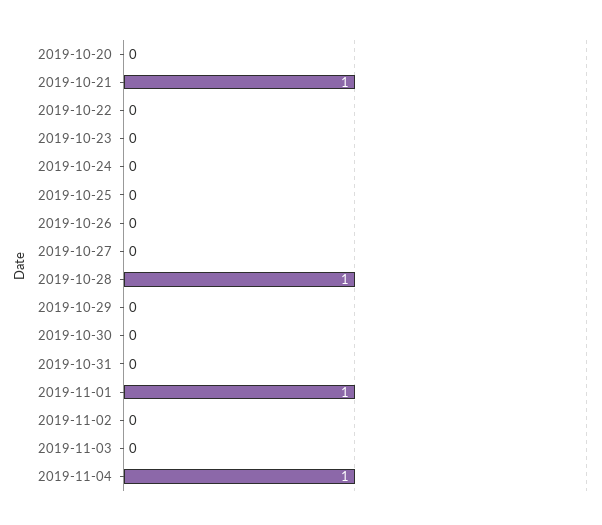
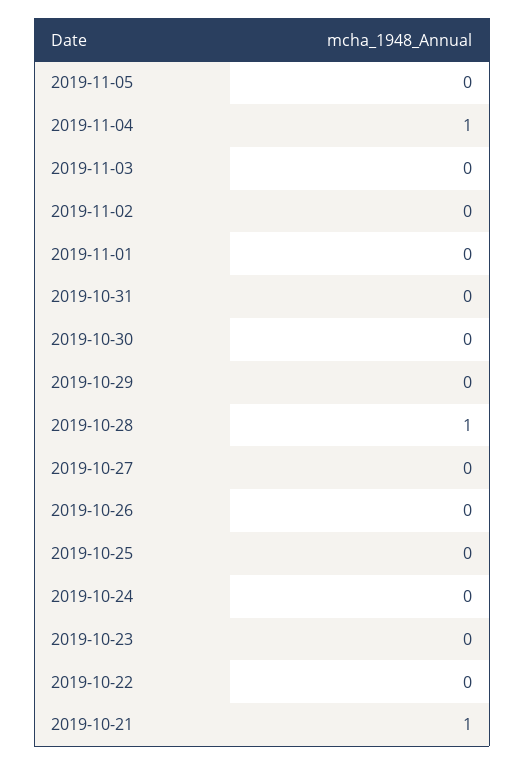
2019-10-20: 0 -> none
2019-11-01: 1 -> 0
2019-11-05: none -> 0

